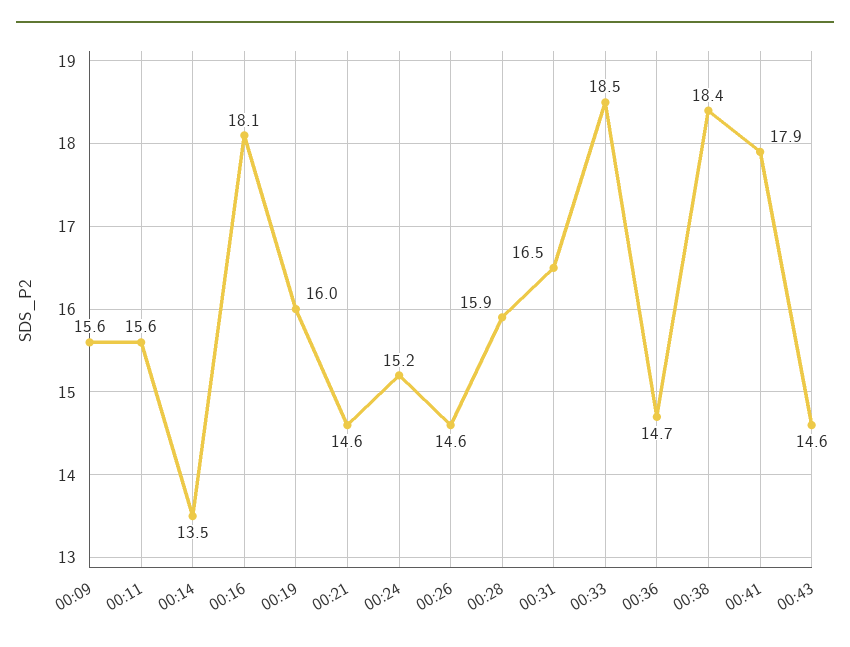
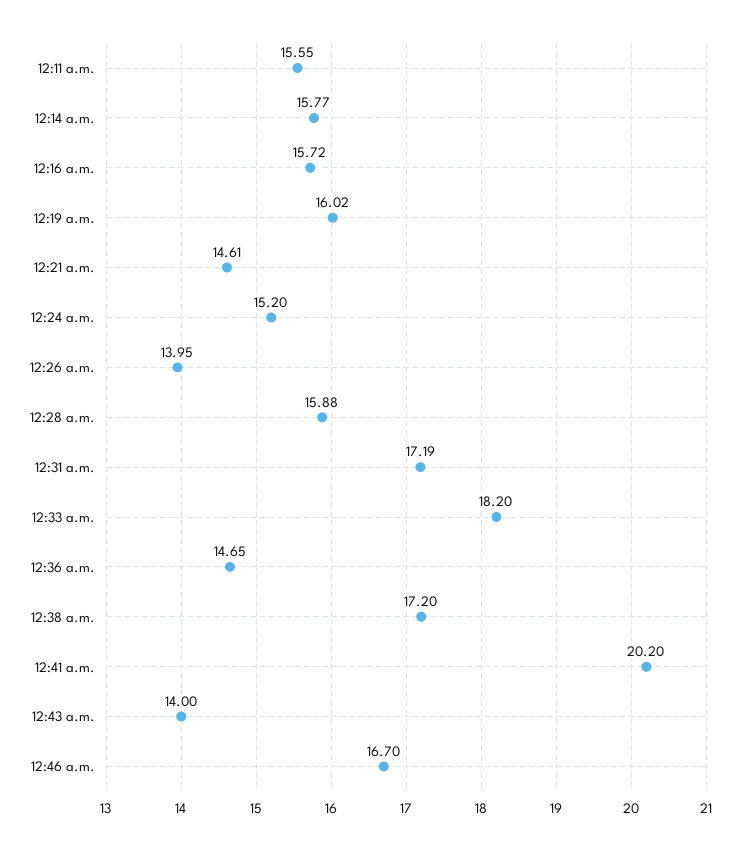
00:09: 15.6 -> none
00:14: 13.5 -> 15.77
00:16: 18.1 -> 15.72
00:26: 14.6 -> 13.95
00:31: 16.5 -> 17.19
00:33: 18.5 -> 18.2
00:38: 18.4 -> 17.2
00:41: 17.9 -> 20.2
00:43: 14.6 -> 14
12:46 a.m.: none -> 16.7

